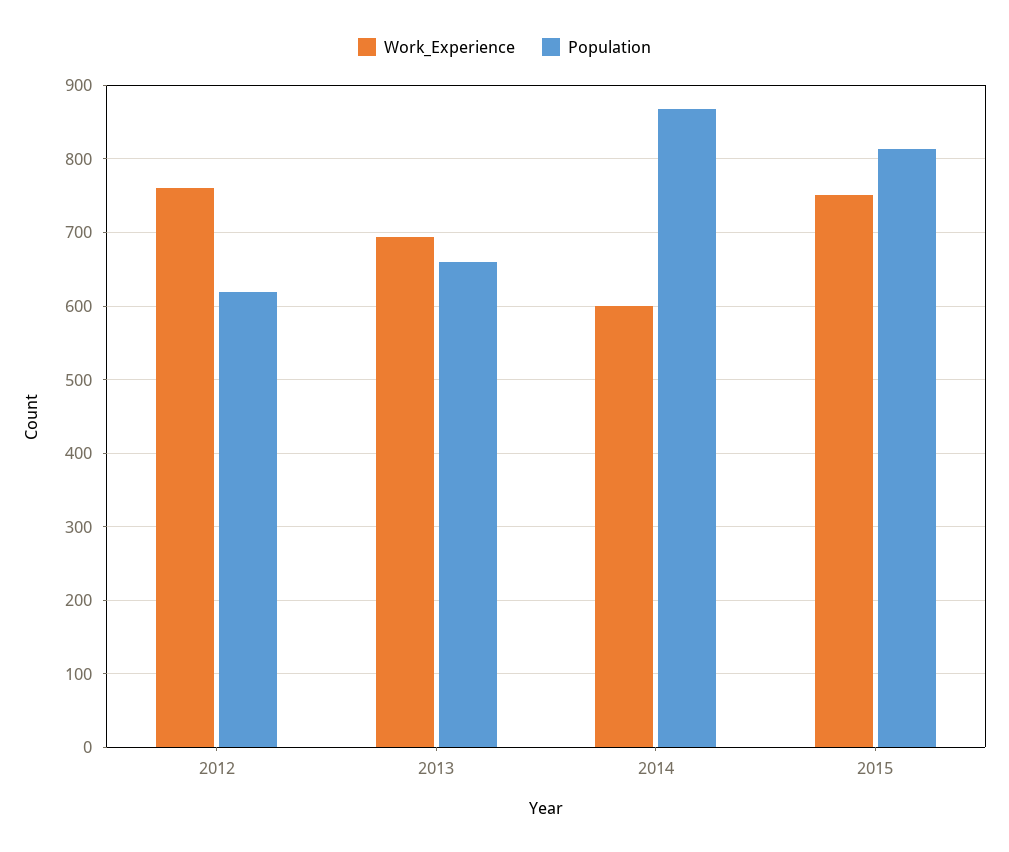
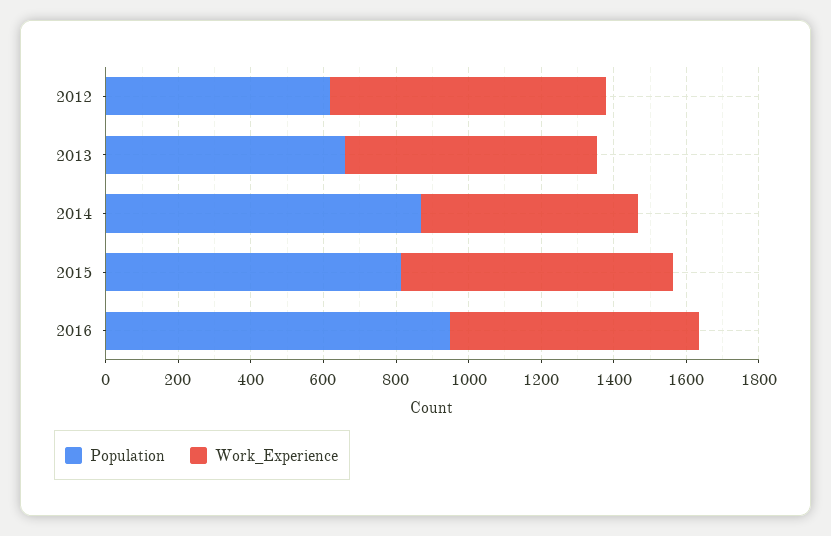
Population, 2016: none -> 950
Work_Experience, 2016: none -> 700

